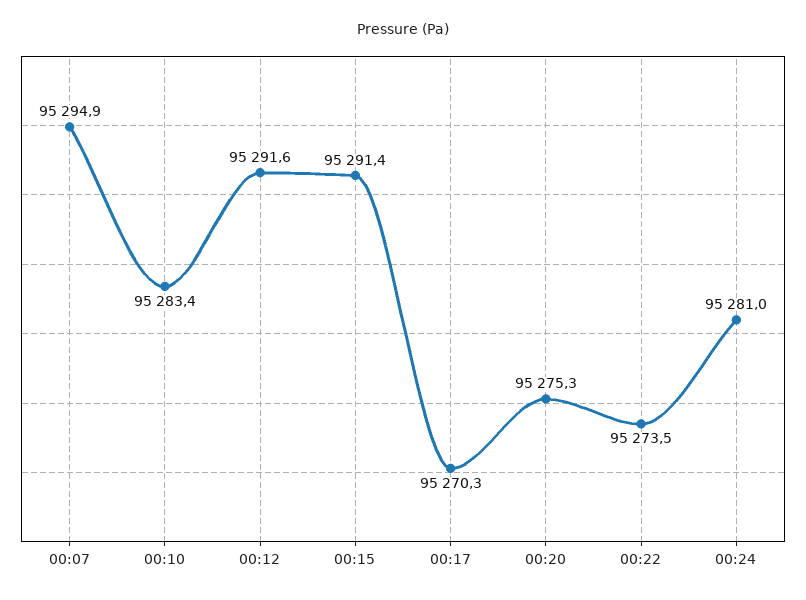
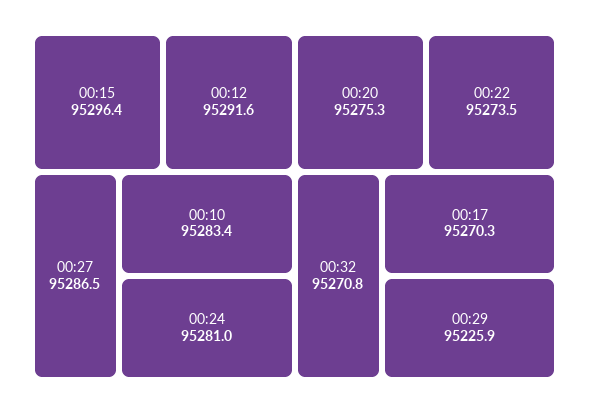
00:07: 95294.9 -> none
00:15: 95291.4 -> 95296.4
00:27: none -> 95286.5
00:32: none -> 95270.8
00:29: none -> 95225.9

